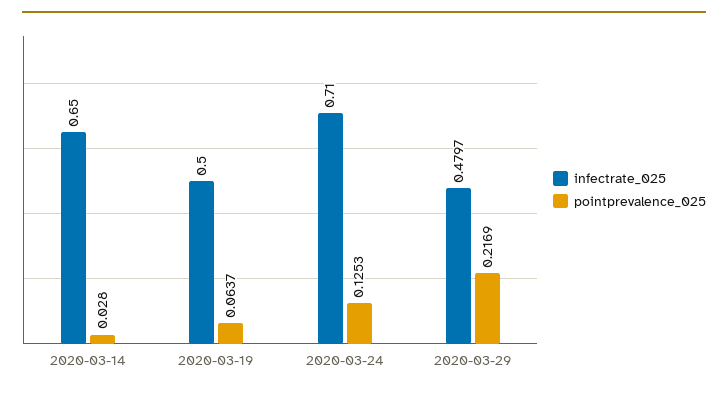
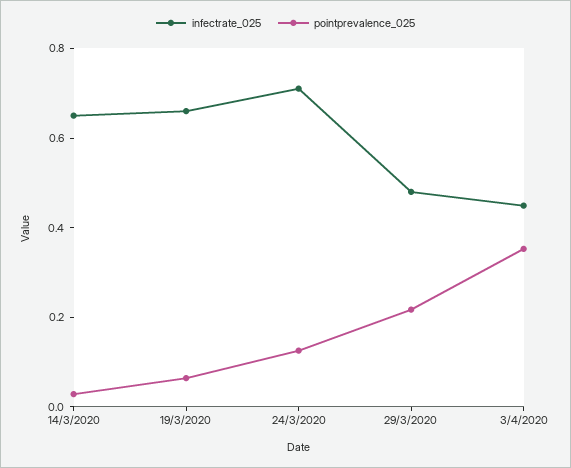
infectrate_025, 2020-03-19: 0.5 -> 0.65
infectrate_025, 3/4/2020: none -> 0.45
pointprevalence_025, 3/4/2020: none -> 0.35

